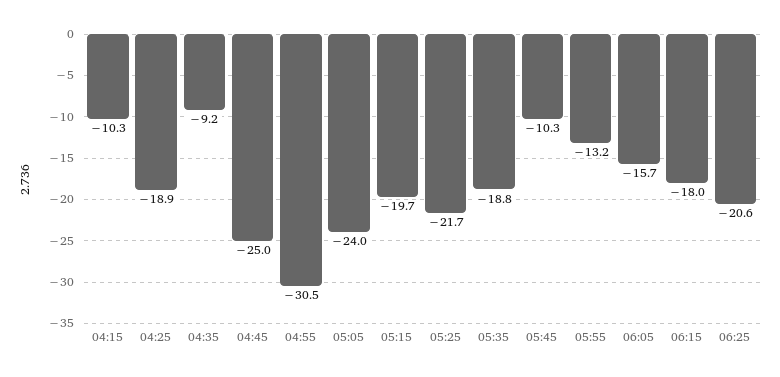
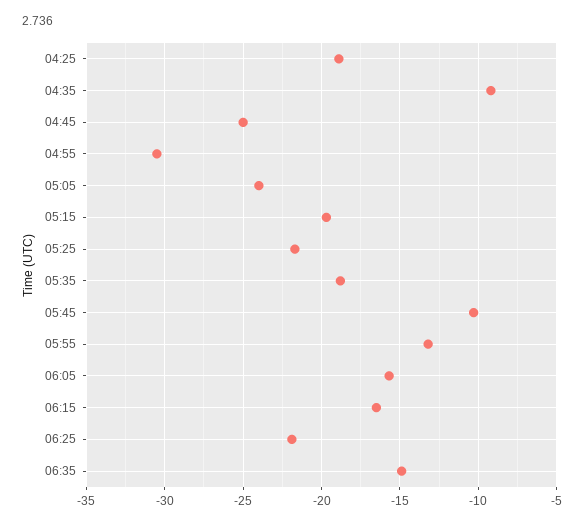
04:15: -10.3 -> none
06:15: -18 -> -16.5
06:25: -20.6 -> -22
06:35: none -> -15

